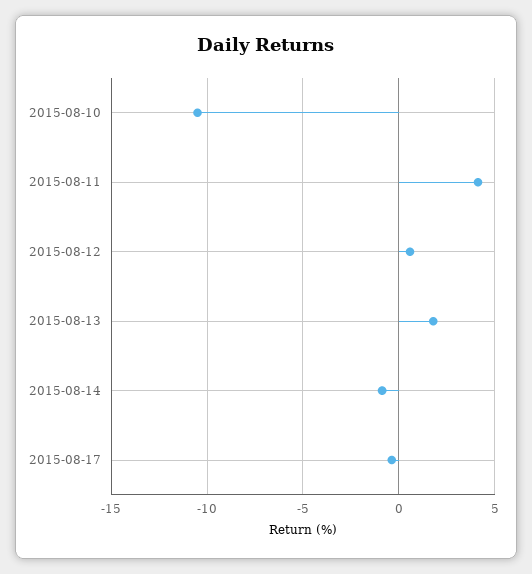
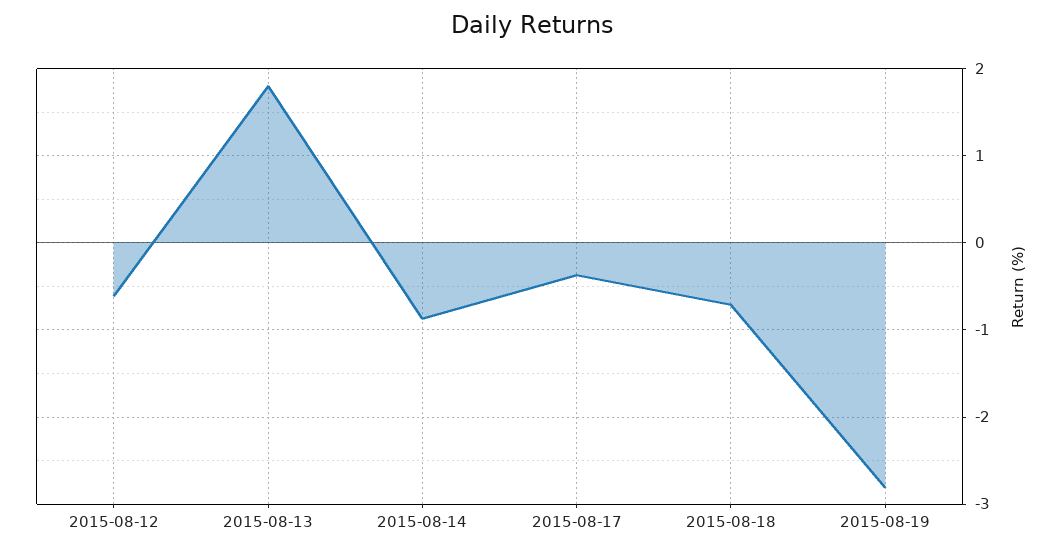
2015-08-10: -10.5 -> none
2015-08-11: 4 -> none
2015-08-12: 0.5 -> -0.6
2015-08-18: none -> -0.7
2015-08-19: none -> -2.8

